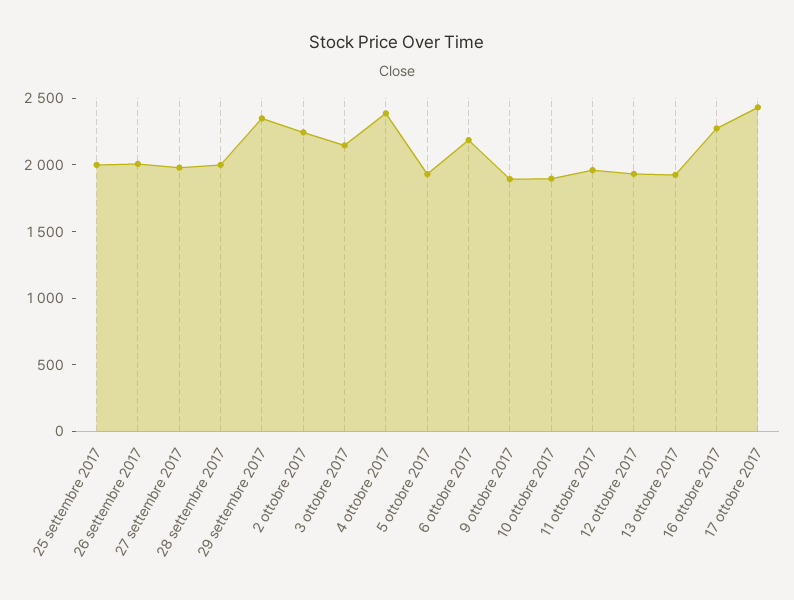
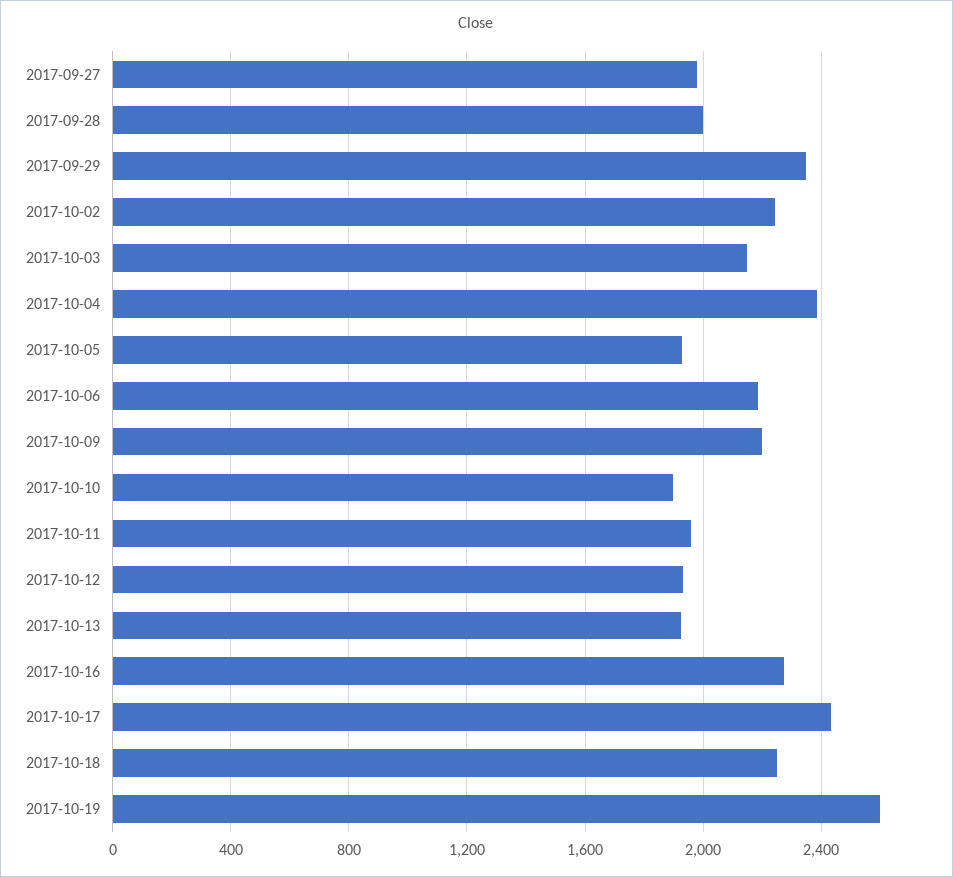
25 settembre 2017: 2000 -> none
26 settembre 2017: 2000 -> none
9 ottobre 2017: 1900 -> 2200
2017-10-18: none -> 2250
2017-10-19: none -> 2600

